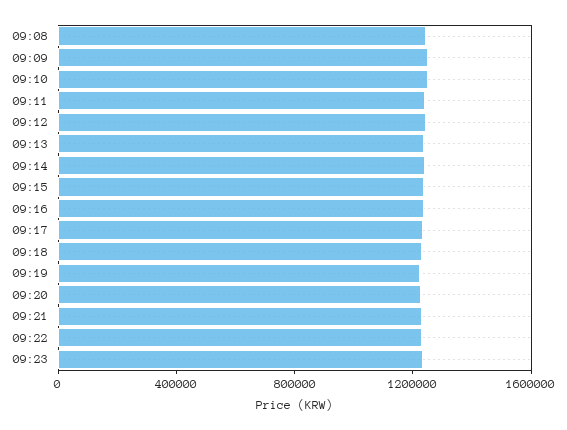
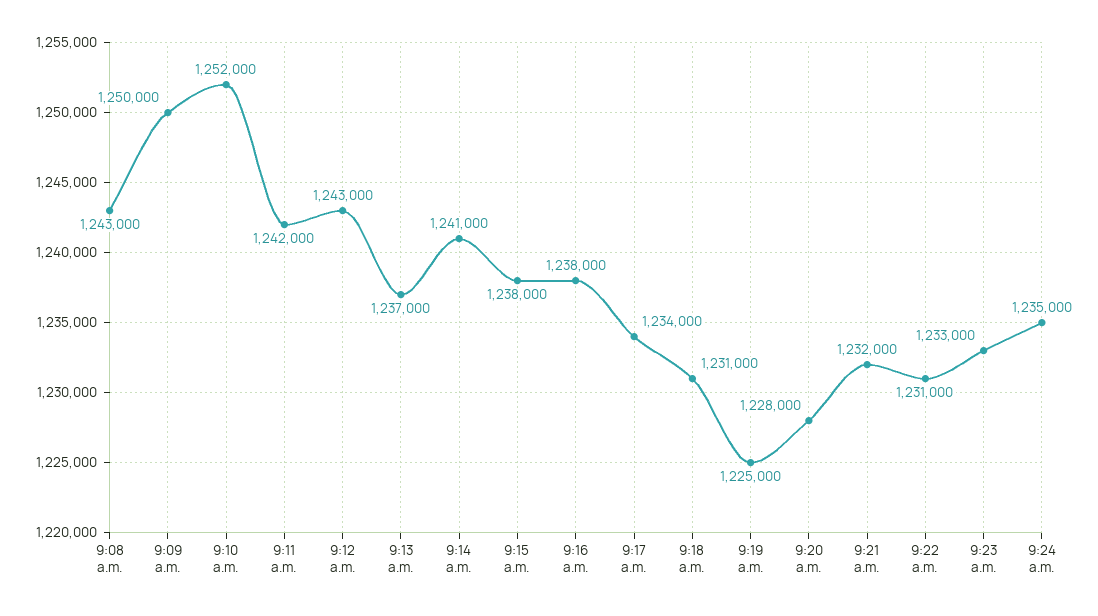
9:24 a.m.: none -> 1235000

